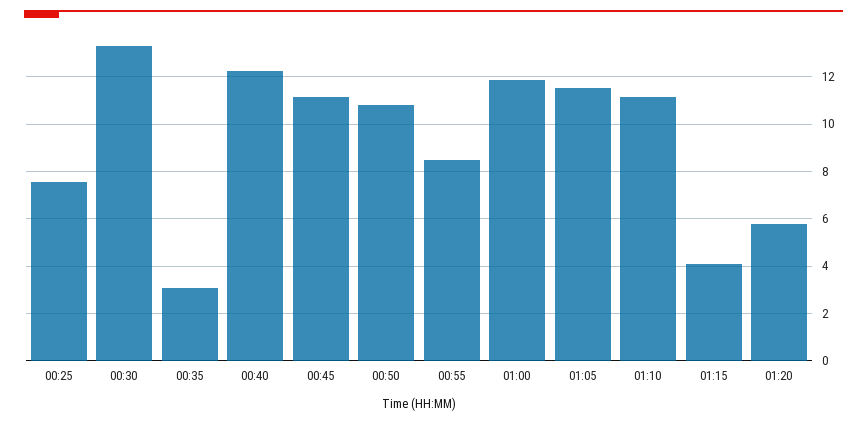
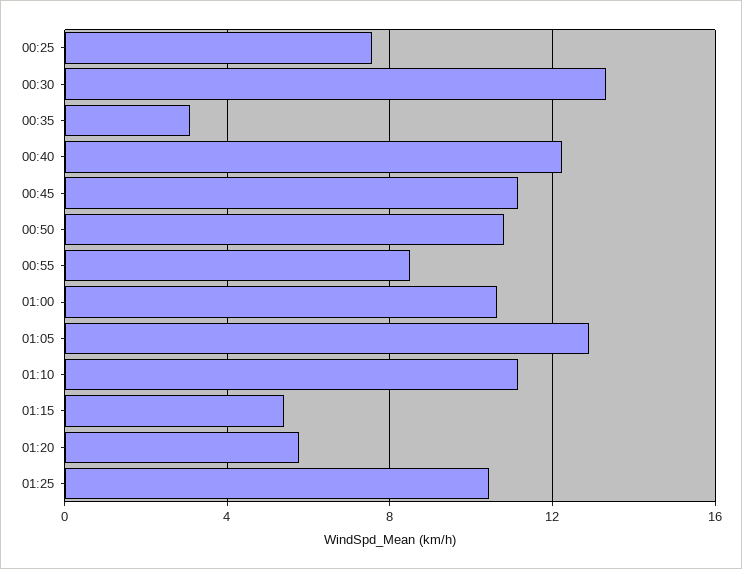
01:00: 12 -> 10.5
01:05: 11.5 -> 13
01:15: 4 -> 5.5
01:25: none -> 10.5

